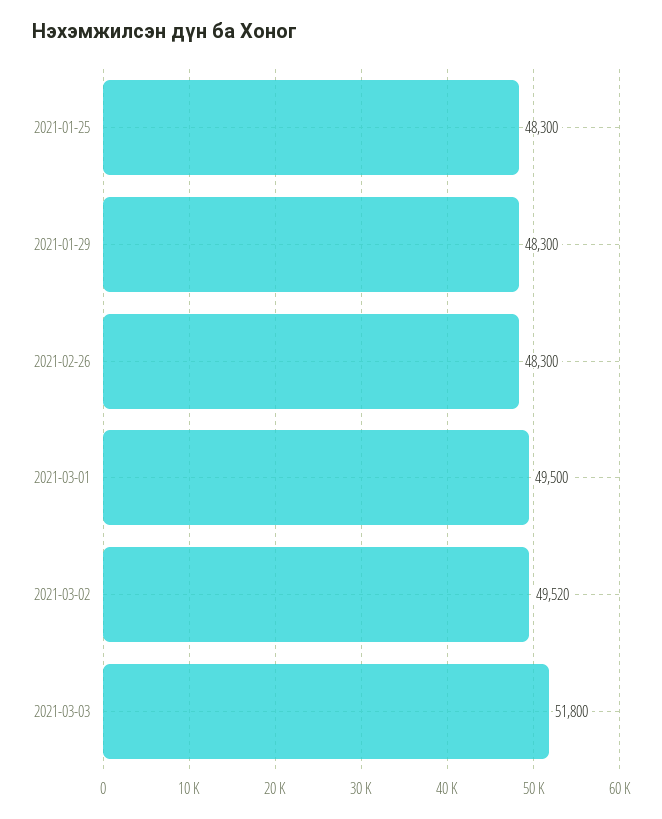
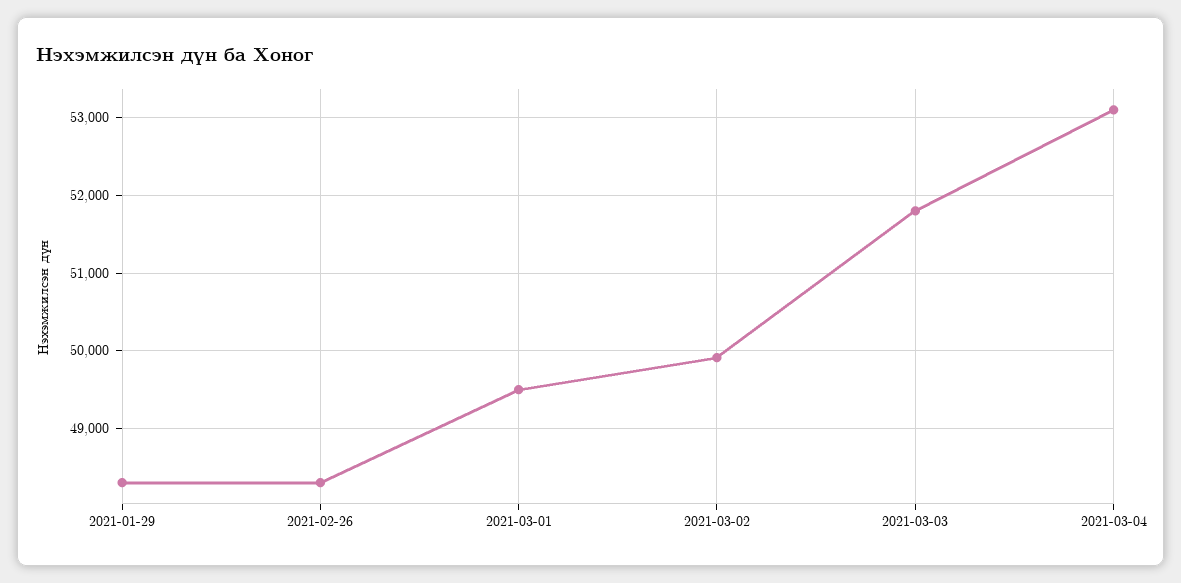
2021-01-25: 48300 -> none
2021-03-02: 49520 -> 49900
2021-03-04: none -> 53100

